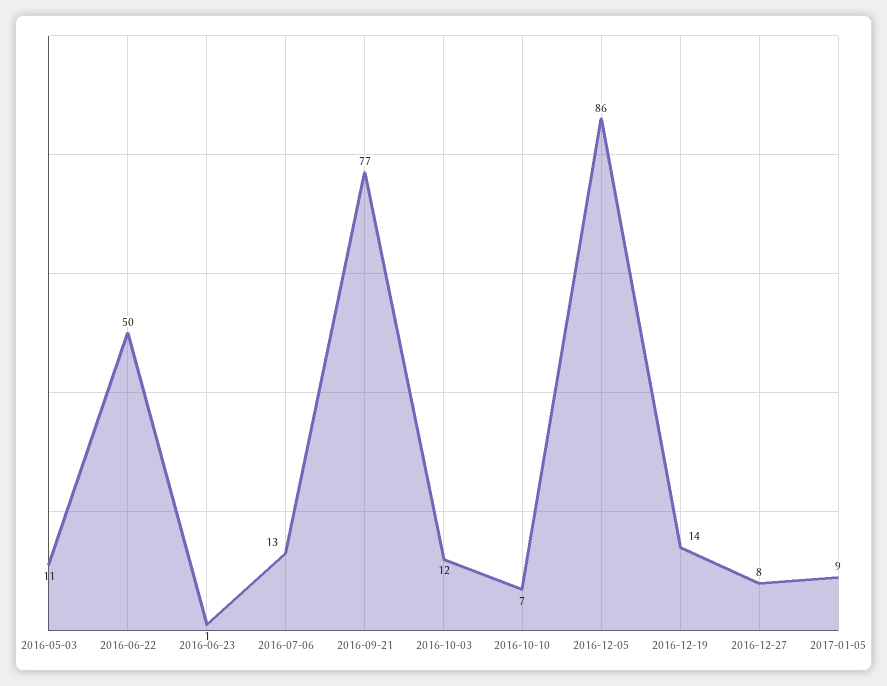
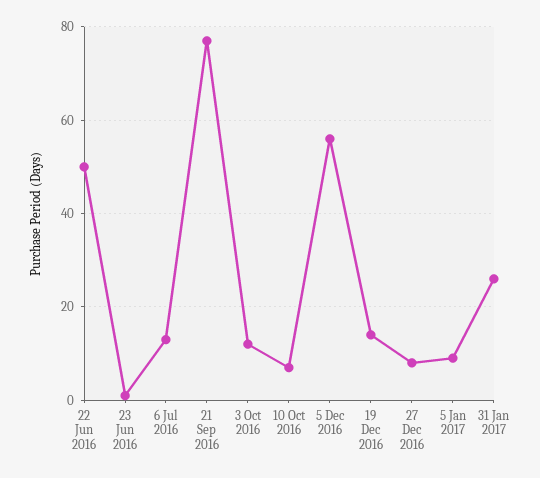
2016-05-03: 11 -> none
2016-12-05: 86 -> 55
31 Jan 2017: none -> 25

